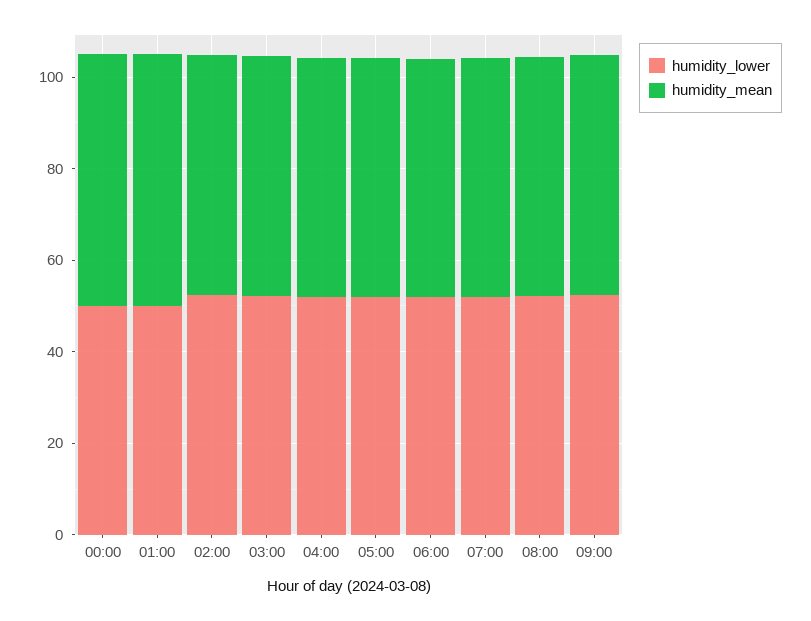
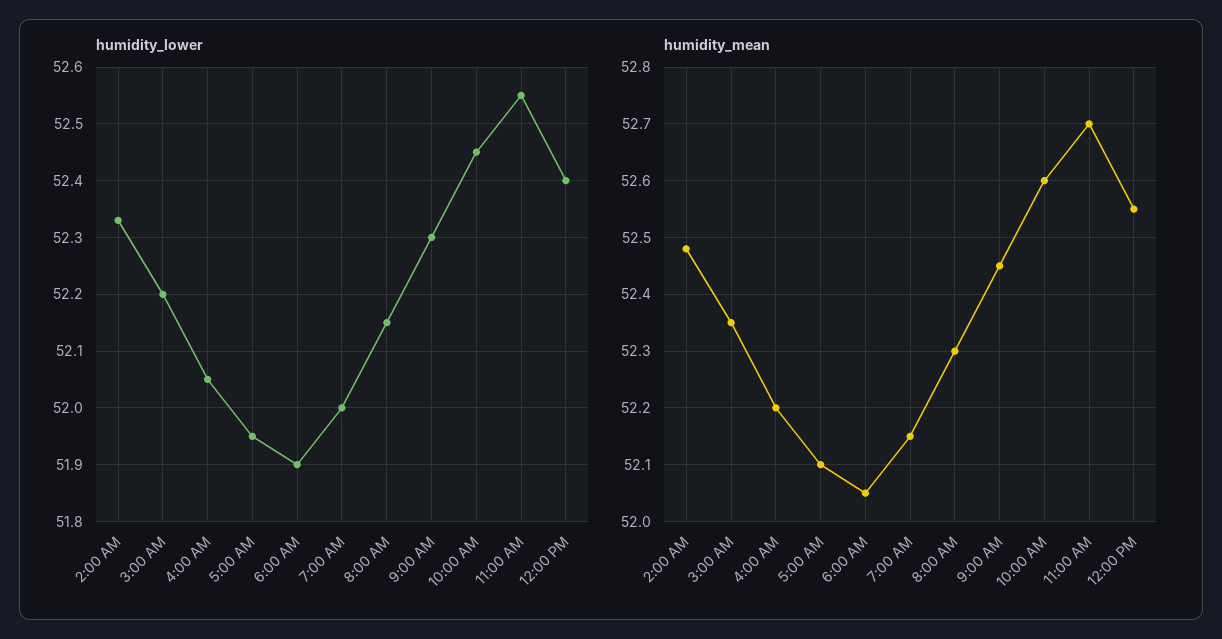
humidity_lower, 00:00: 50 -> none
humidity_mean, 00:00: 55 -> none
humidity_lower, 01:00: 50 -> none
humidity_mean, 01:00: 55 -> none
humidity_lower, 10:00 AM: none -> 52.45
humidity_lower, 11:00 AM: none -> 52.55
humidity_lower, 12:00 PM: none -> 52.4
humidity_mean, 10:00 AM: none -> 52.6
humidity_mean, 11:00 AM: none -> 52.7
humidity_mean, 12:00 PM: none -> 52.55

